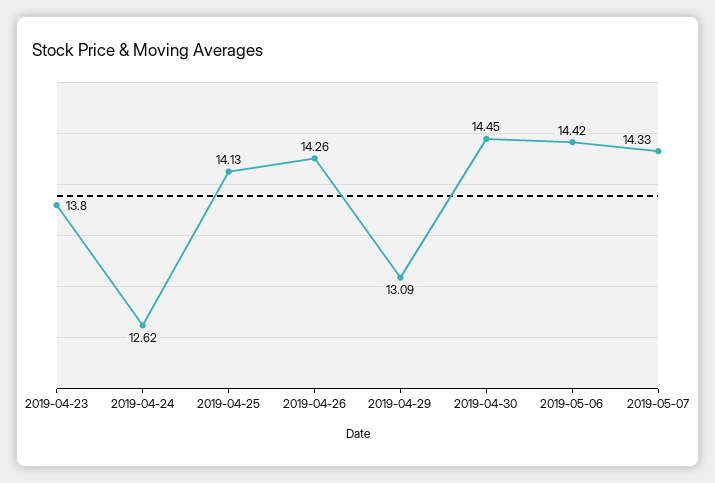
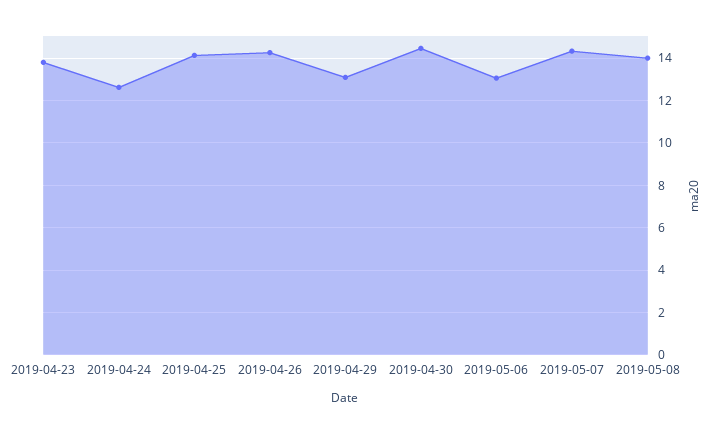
2019-05-06: 14.42 -> 13
2019-05-08: none -> 14

